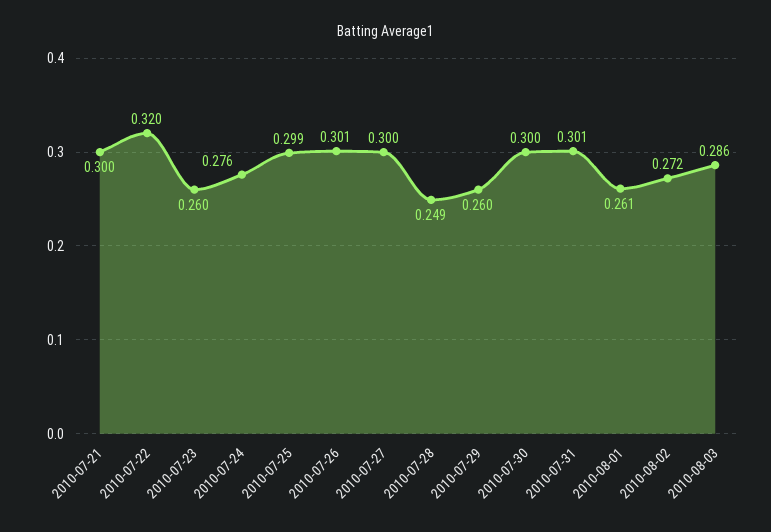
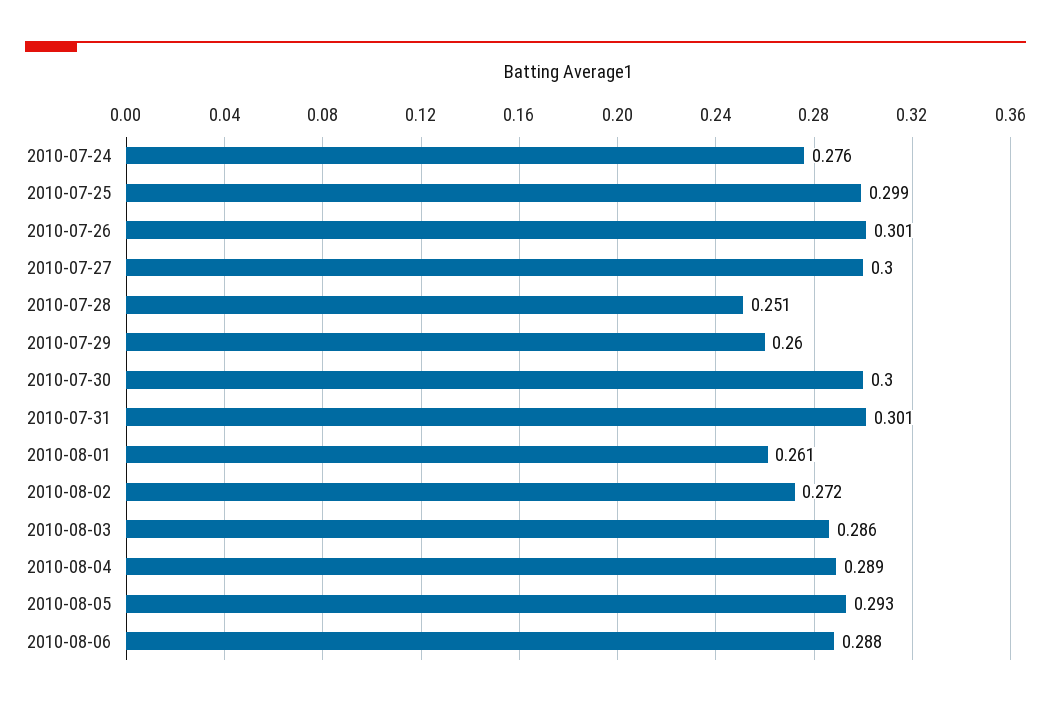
2010-07-21: 0.3 -> none
2010-07-22: 0.32 -> none
2010-07-23: 0.26 -> none
2010-07-28: 0.249 -> 0.251
2010-08-04: none -> 0.289
2010-08-05: none -> 0.293
2010-08-06: none -> 0.288

